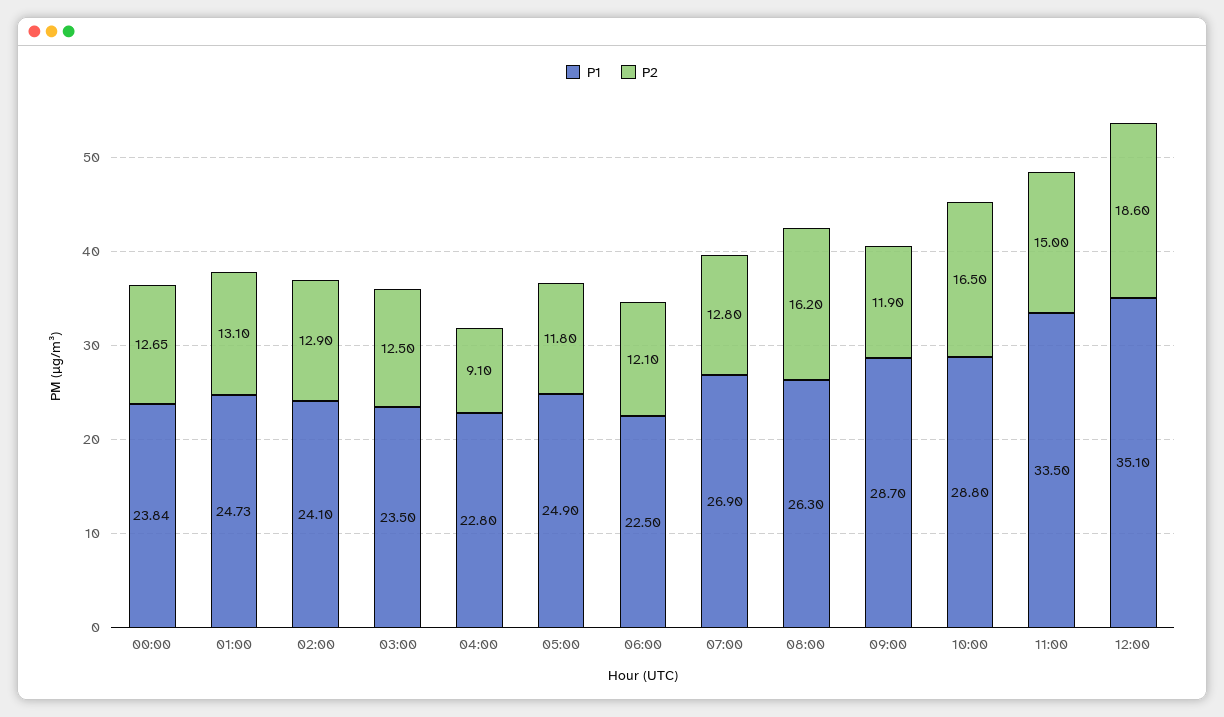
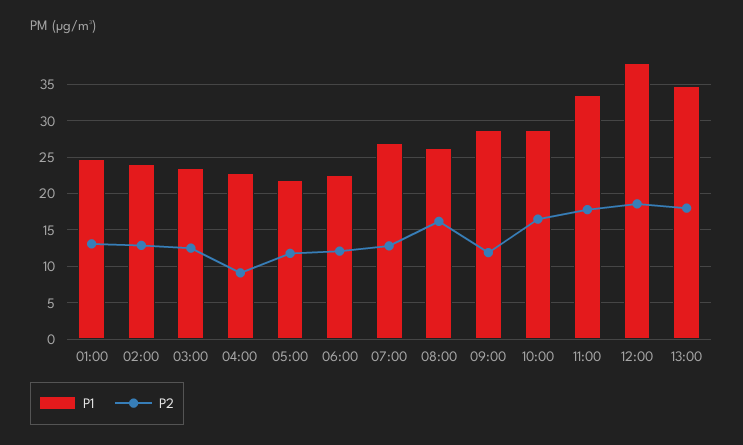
P1, 00:00: 23.84 -> none
P2, 00:00: 12.65 -> none
P1, 05:00: 24.9 -> 22
P2, 11:00: 15 -> 18
P1, 12:00: 35.1 -> 38
P1, 13:00: none -> 35
P2, 13:00: none -> 18

